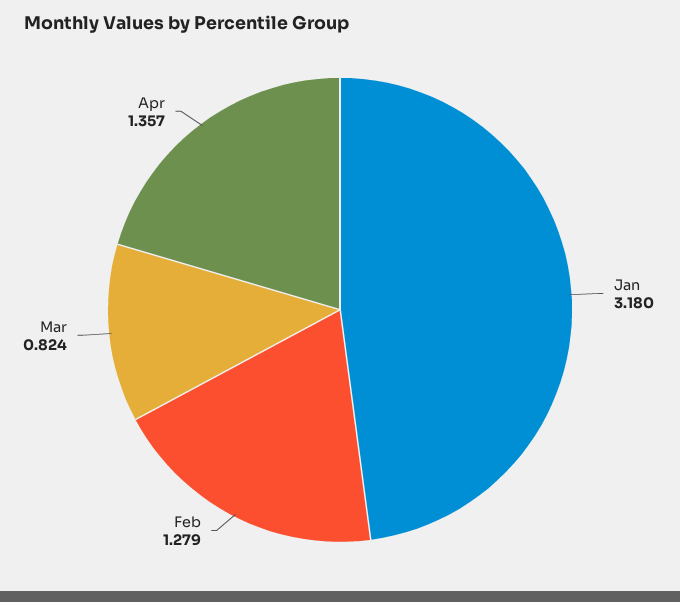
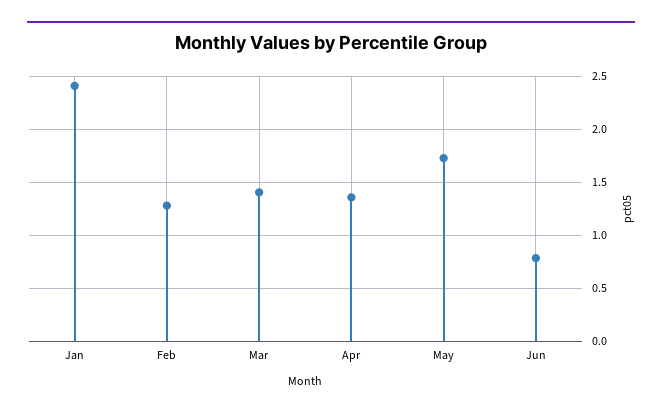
Jan: 3.18 -> 2.4
Mar: 0.824 -> 1.4
May: none -> 1.7
Jun: none -> 0.8

